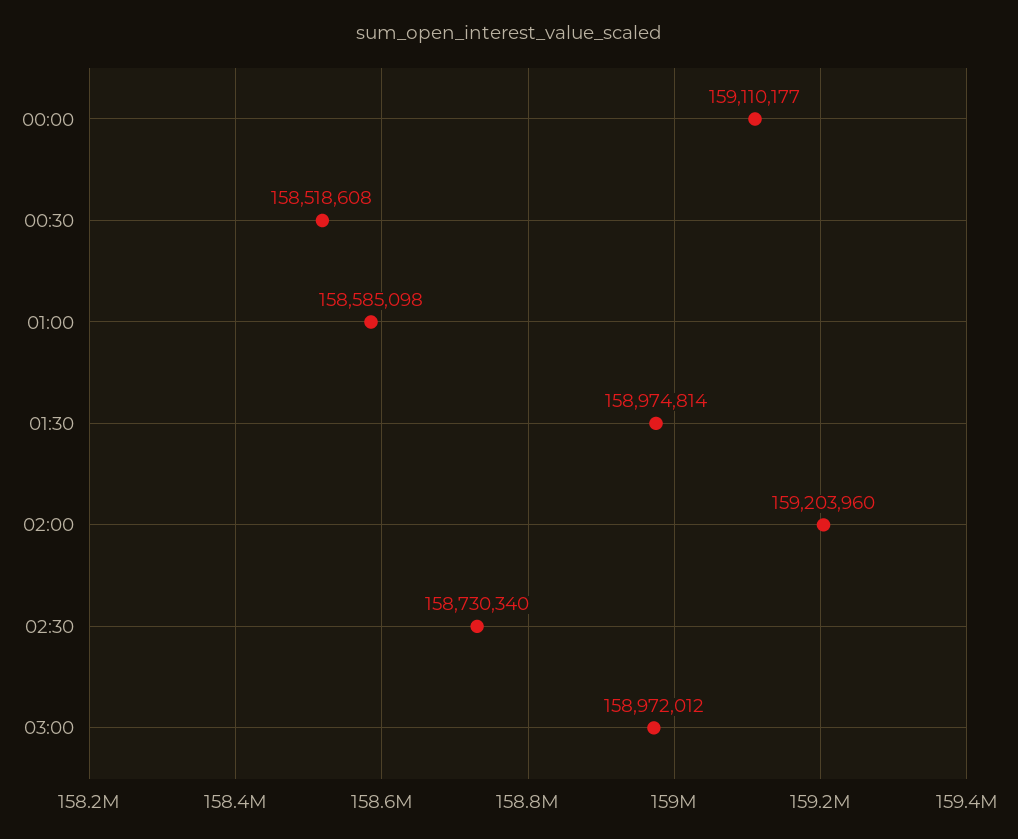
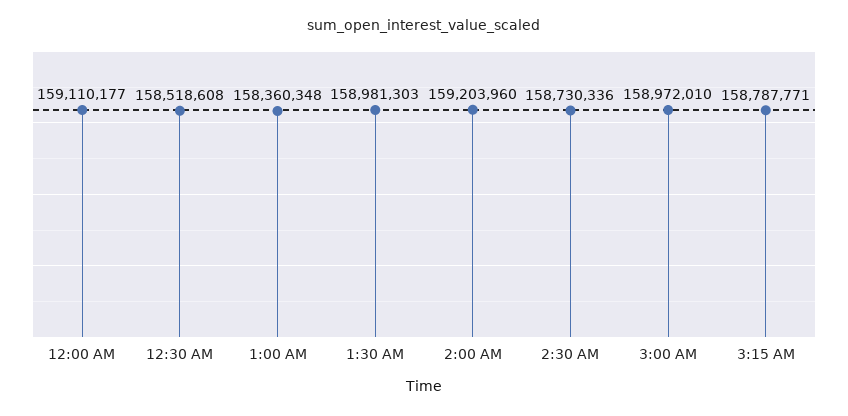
01:00: 158585098 -> 158360348
01:30: 158974814 -> 158981303
02:30: 158730340 -> 158730336
03:00: 158972012 -> 158972010
3:15 AM: none -> 158787771

